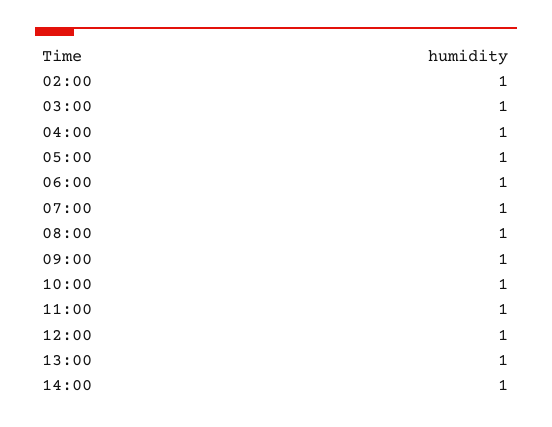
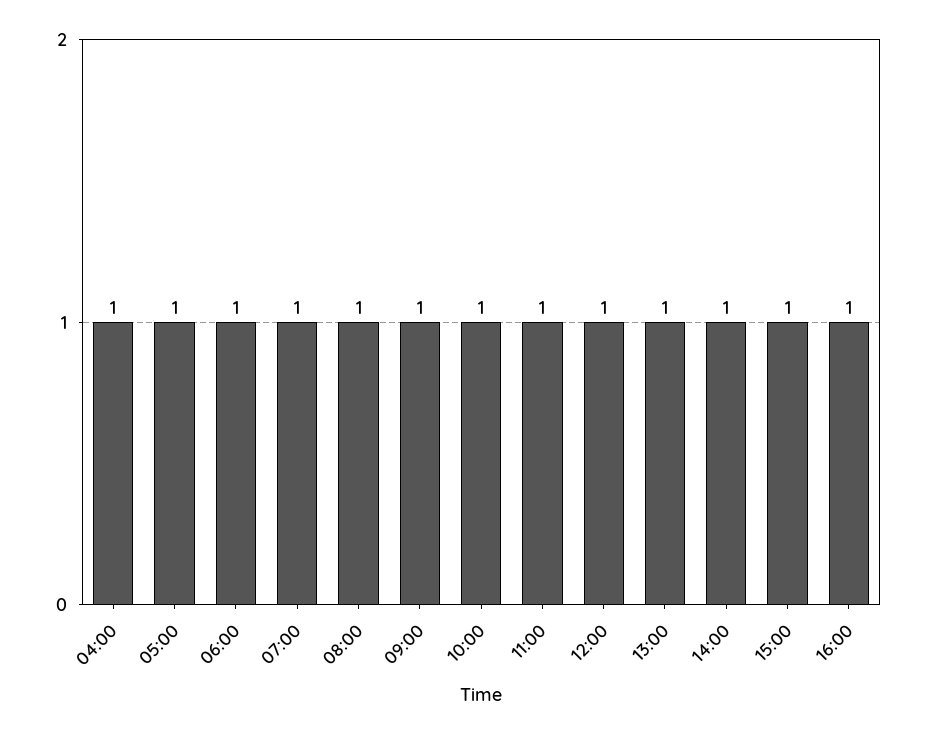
02:00: 1 -> none
03:00: 1 -> none
15:00: none -> 1
16:00: none -> 1

